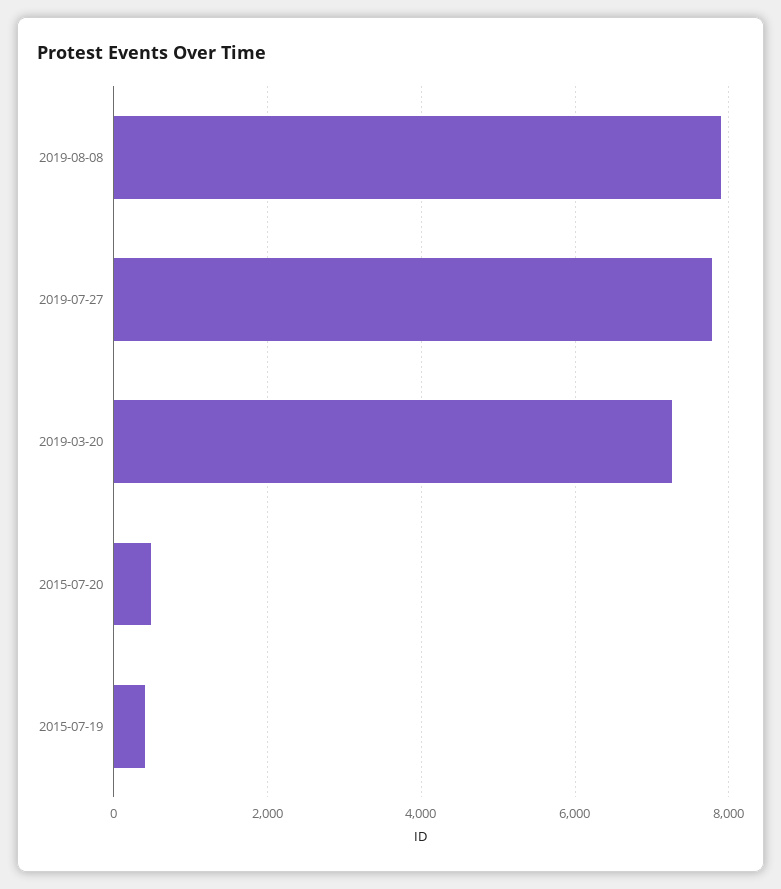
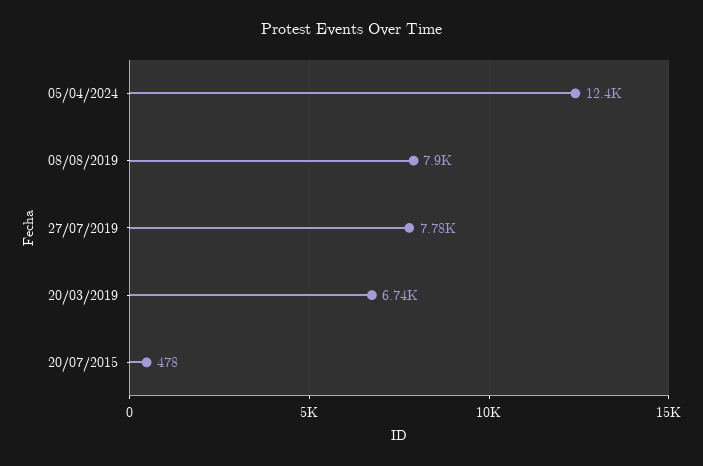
2019-03-20: 7200 -> 6740
2015-07-19: 400 -> none
05/04/2024: none -> 12400

